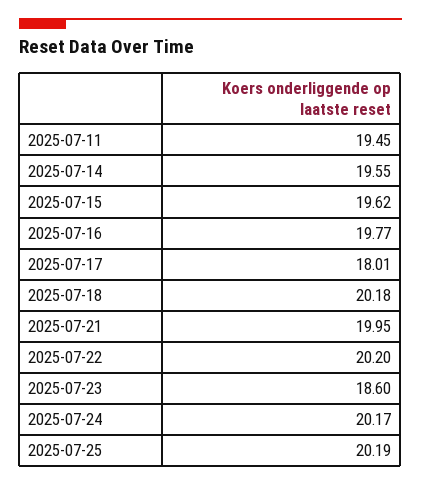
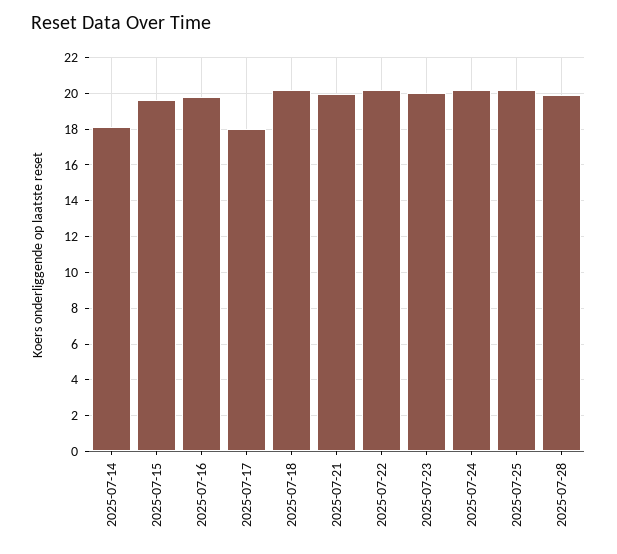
2025-07-11: 19.45 -> none
2025-07-14: 19.55 -> 18
2025-07-23: 18.6 -> 20
2025-07-28: none -> 20

